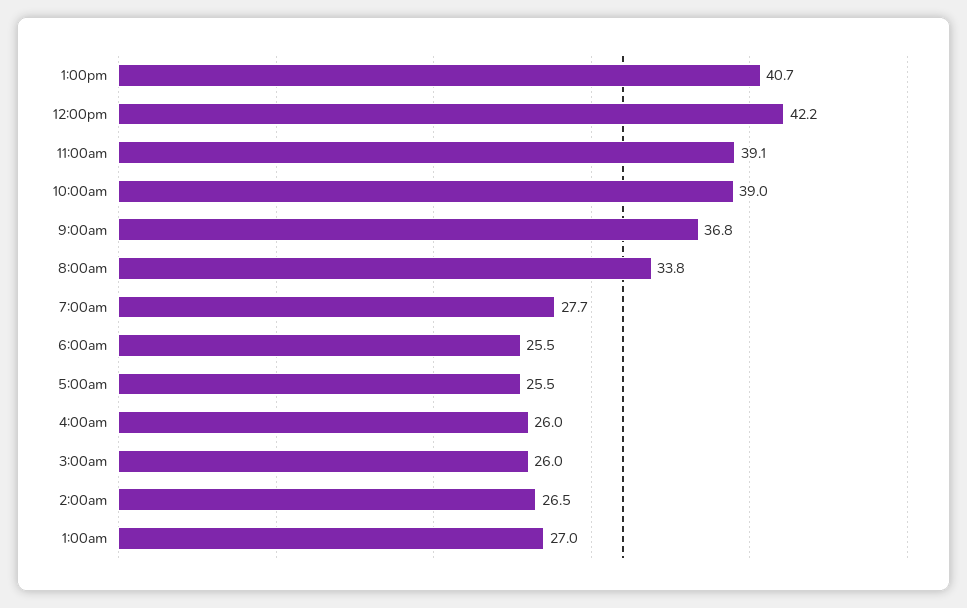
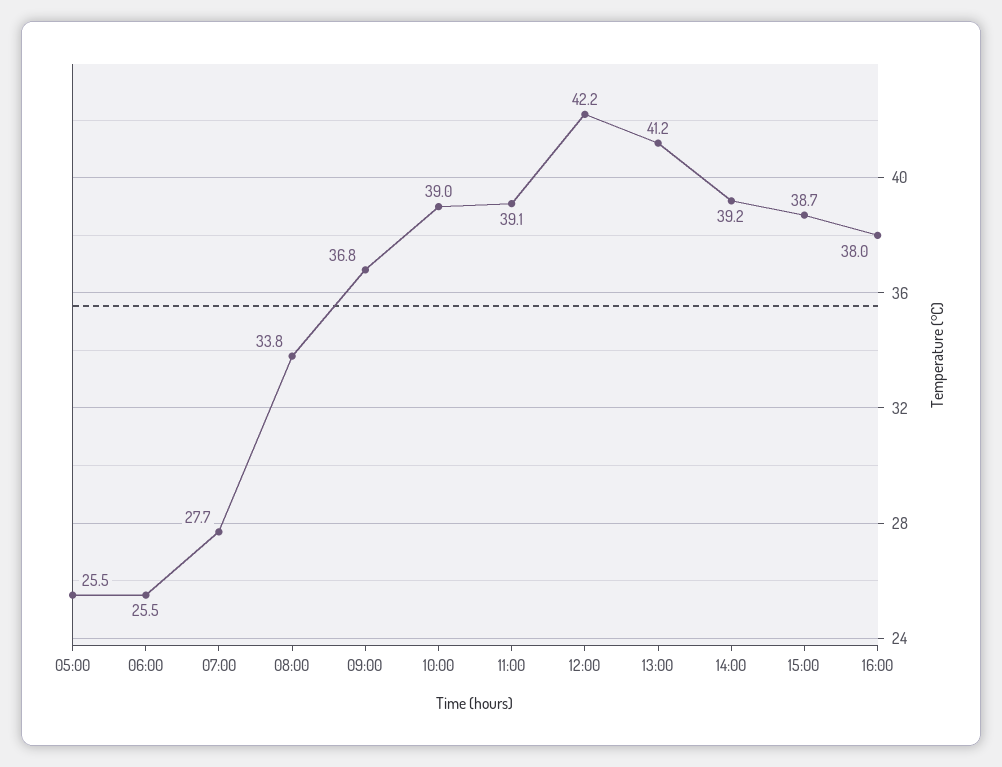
1:00pm: 40.7 -> 41.2
4:00am: 26 -> none
3:00am: 26 -> none
2:00am: 26.5 -> none
1:00am: 27 -> none
14:00: none -> 39.2
15:00: none -> 38.7
16:00: none -> 38

